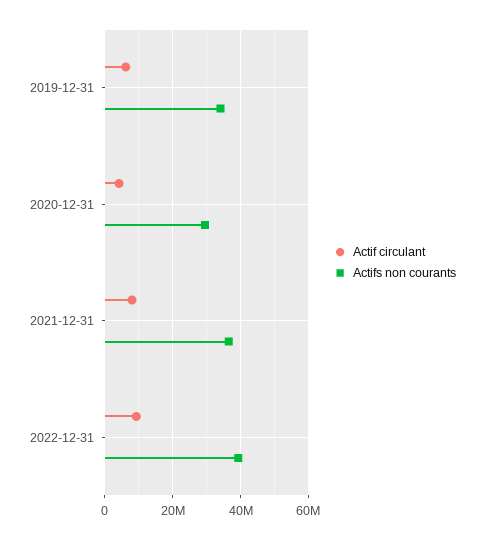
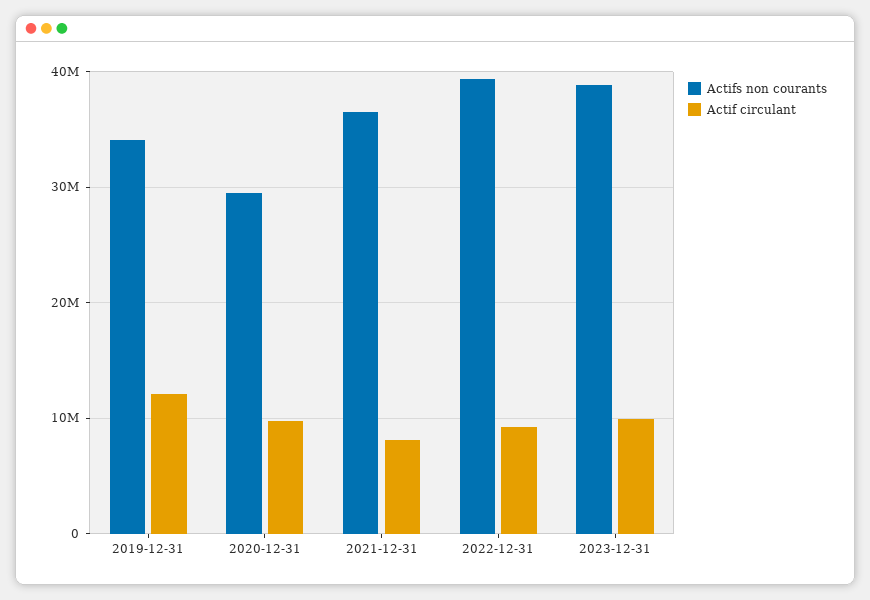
Actif circulant, 2019-12-31: 6000000 -> 12000000
Actif circulant, 2020-12-31: 4000000 -> 10000000
Actifs non courants, 2023-12-31: none -> 39000000
Actif circulant, 2023-12-31: none -> 10000000

